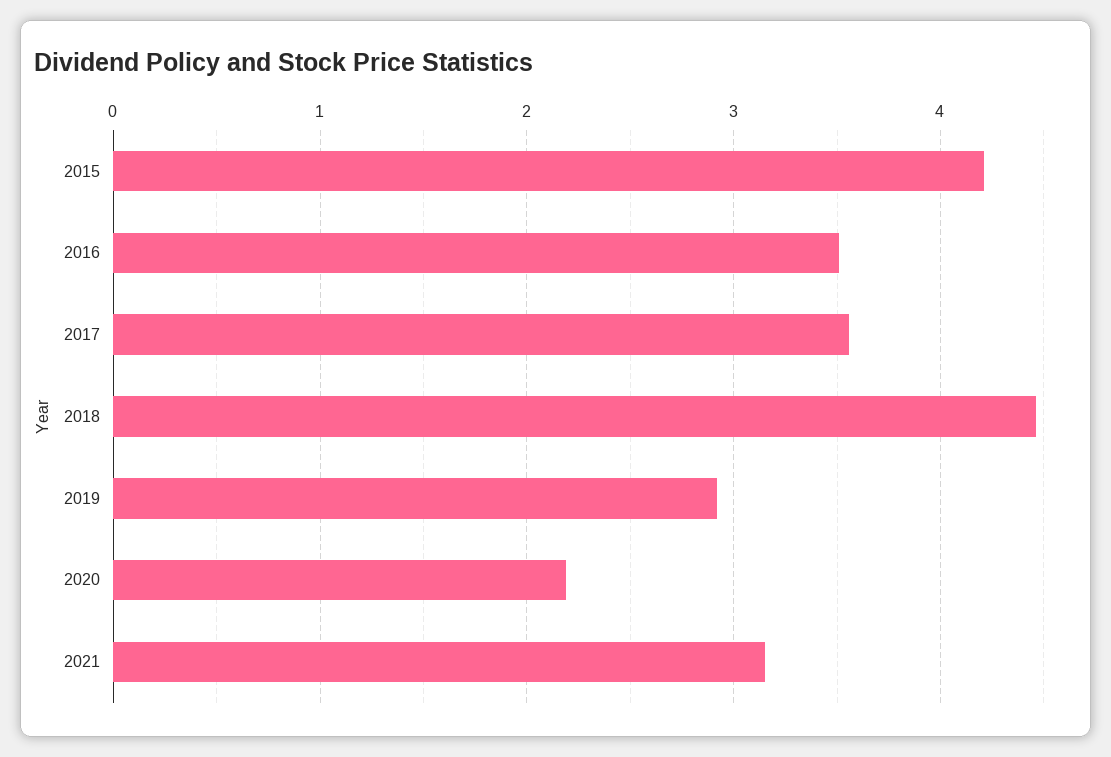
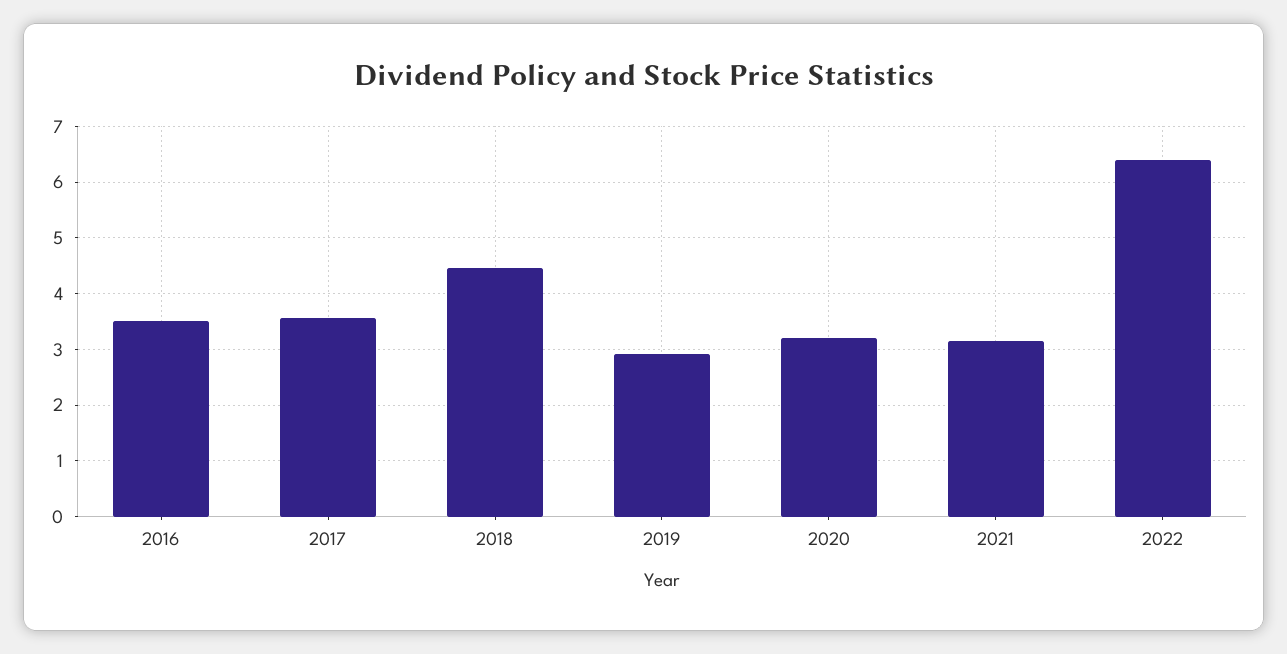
2015: 4.2 -> none
2020: 2.2 -> 3.2
2022: none -> 6.4

